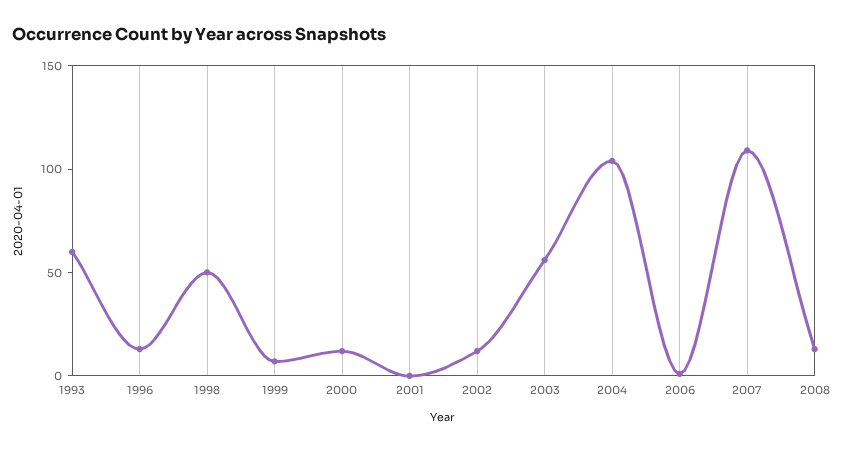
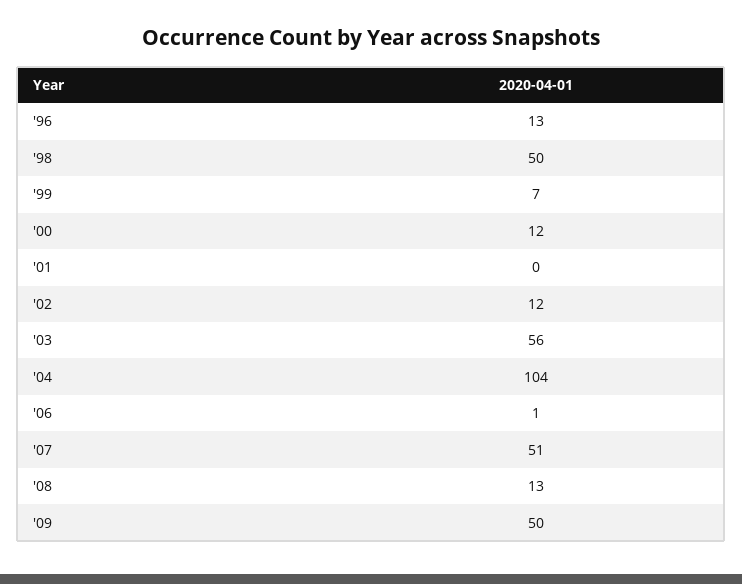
1993: 60 -> none
2007: 110 -> 51
'09: none -> 50

